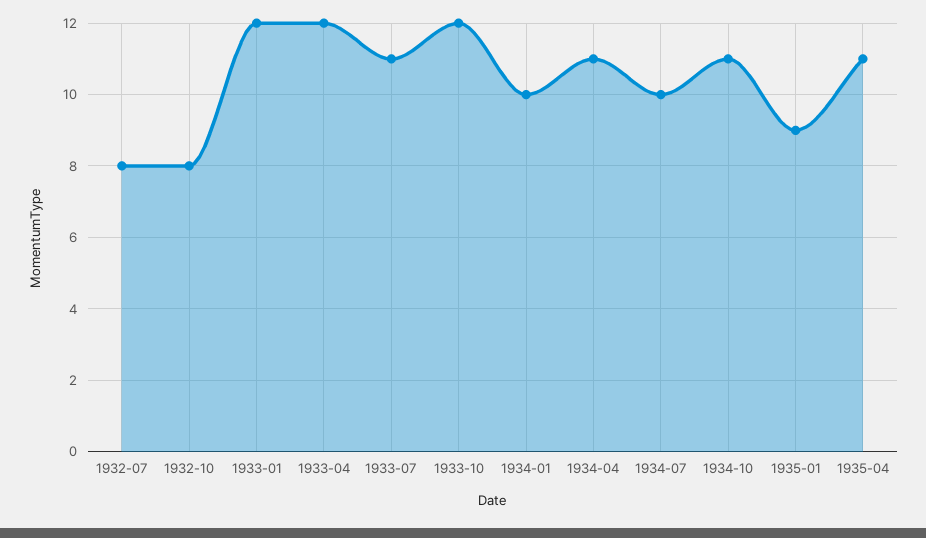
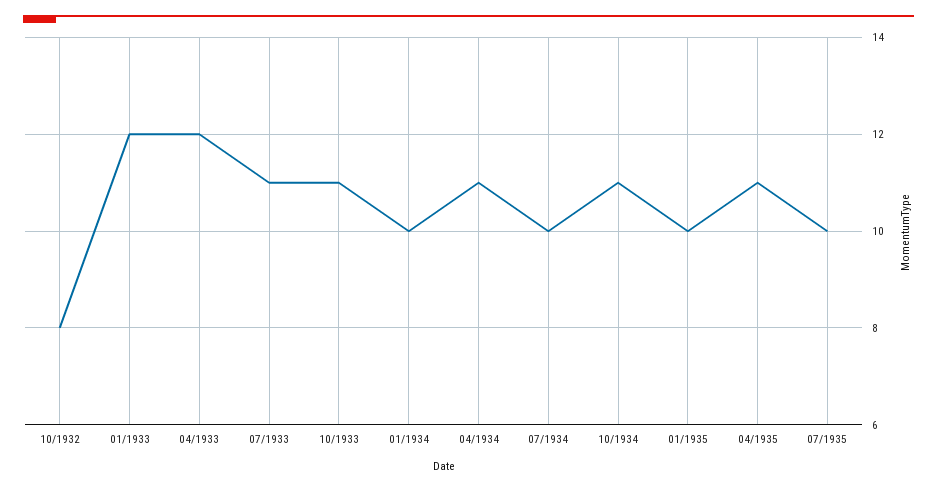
1932-07: 8 -> none
1933-10: 12 -> 11
1935-01: 9 -> 10
07/1935: none -> 10

